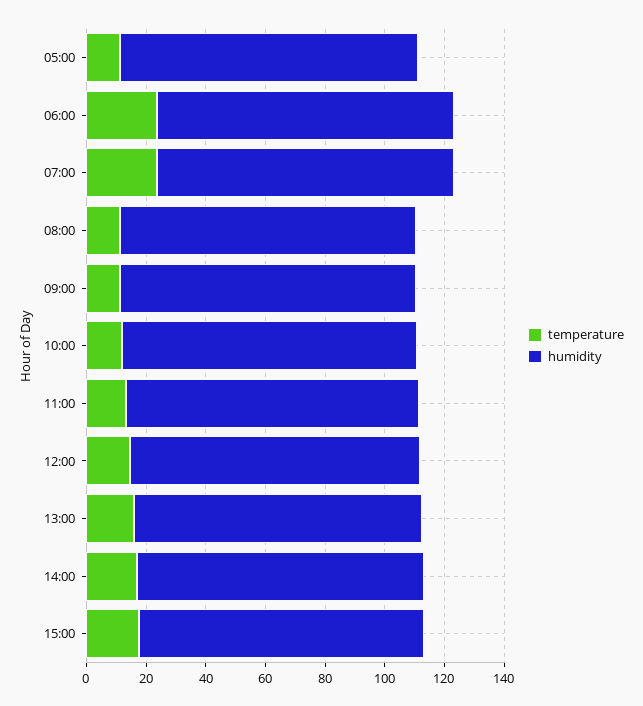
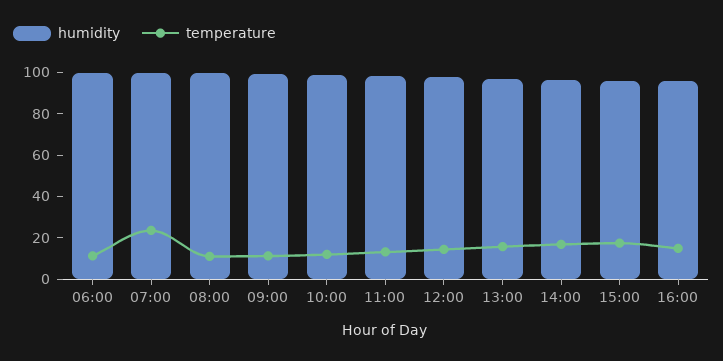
temperature, 05:00: 10 -> none
humidity, 05:00: 100 -> none
temperature, 06:00: 25 -> 10
humidity, 16:00: none -> 95
temperature, 16:00: none -> 15

